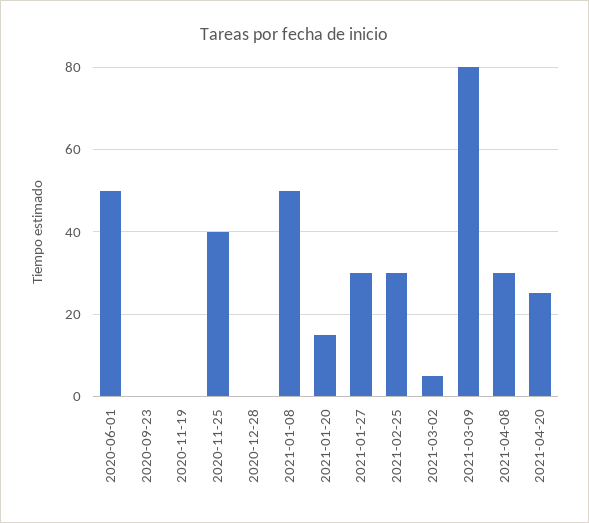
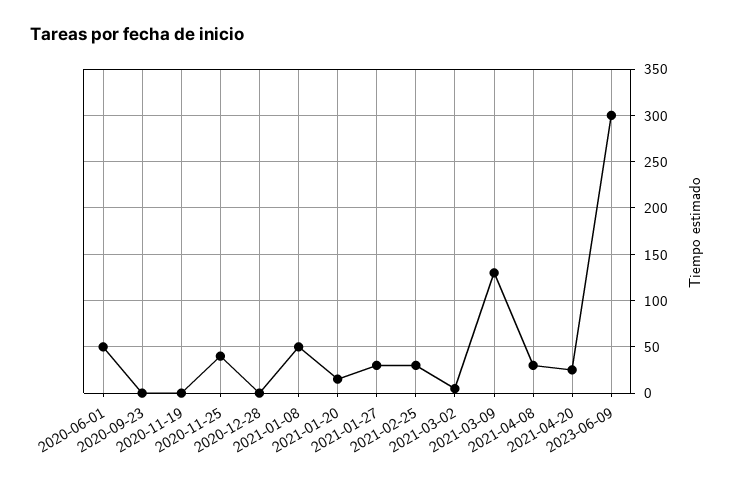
2021-03-09: 80 -> 130
2023-06-09: none -> 300

